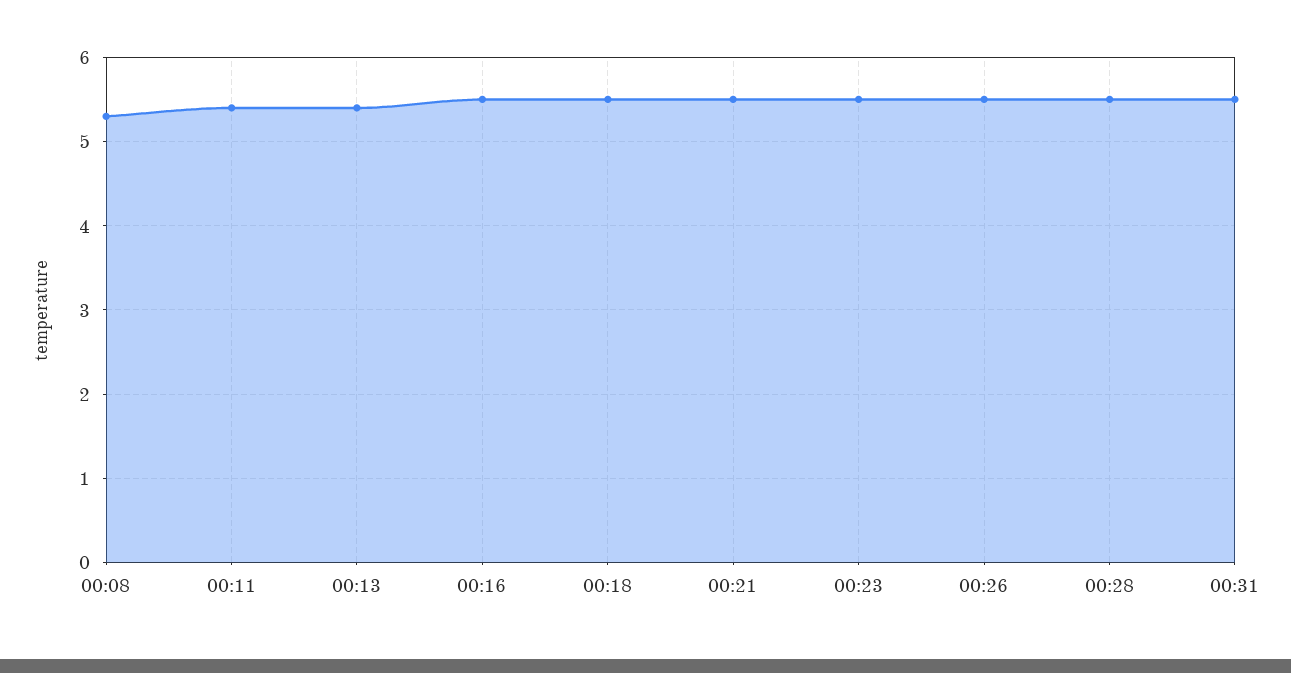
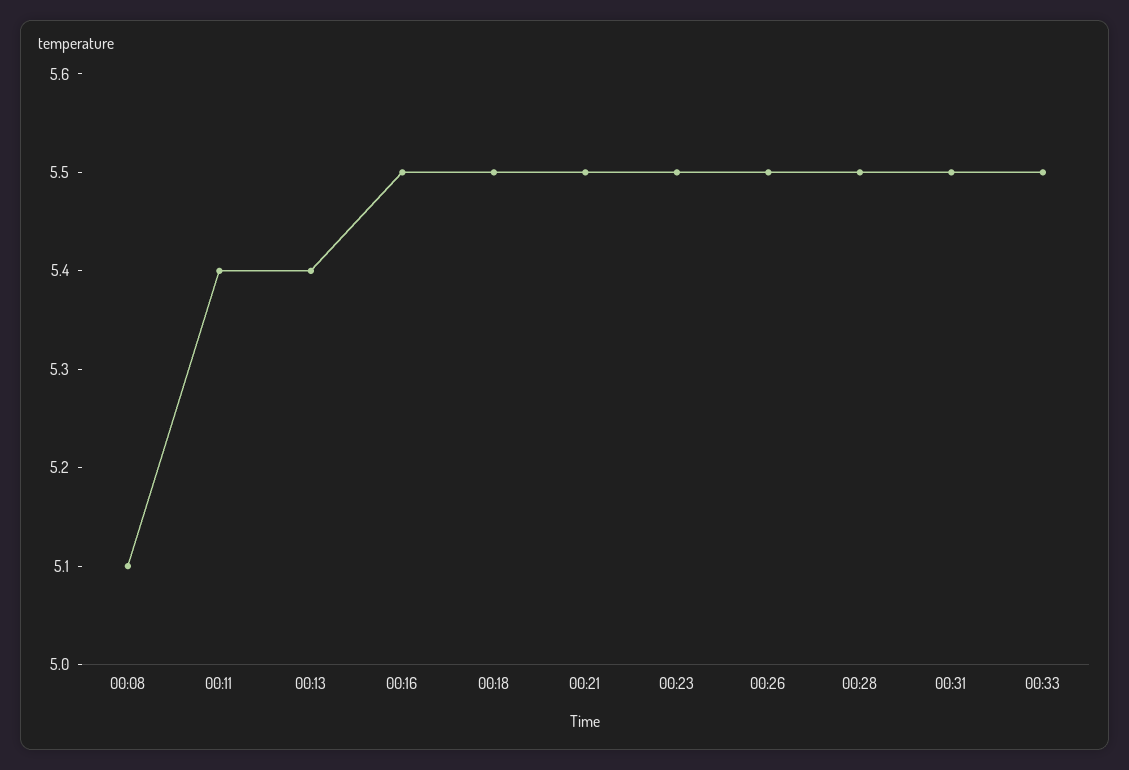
00:08: 5.3 -> 5.1
00:33: none -> 5.5

